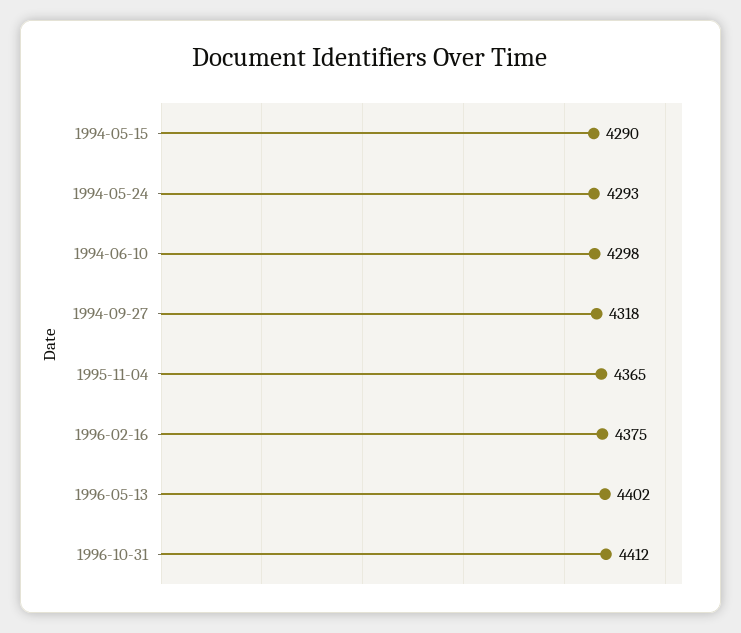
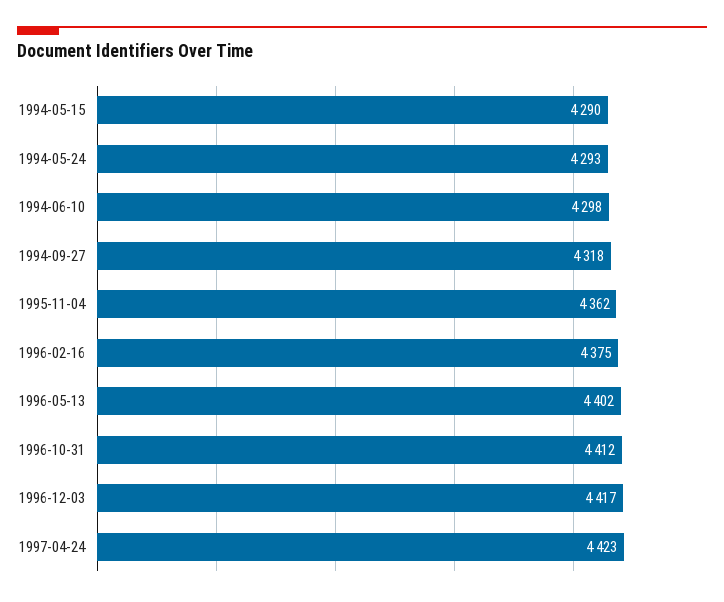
1995-11-04: 4365 -> 4362
1996-12-03: none -> 4417
1997-04-24: none -> 4423

